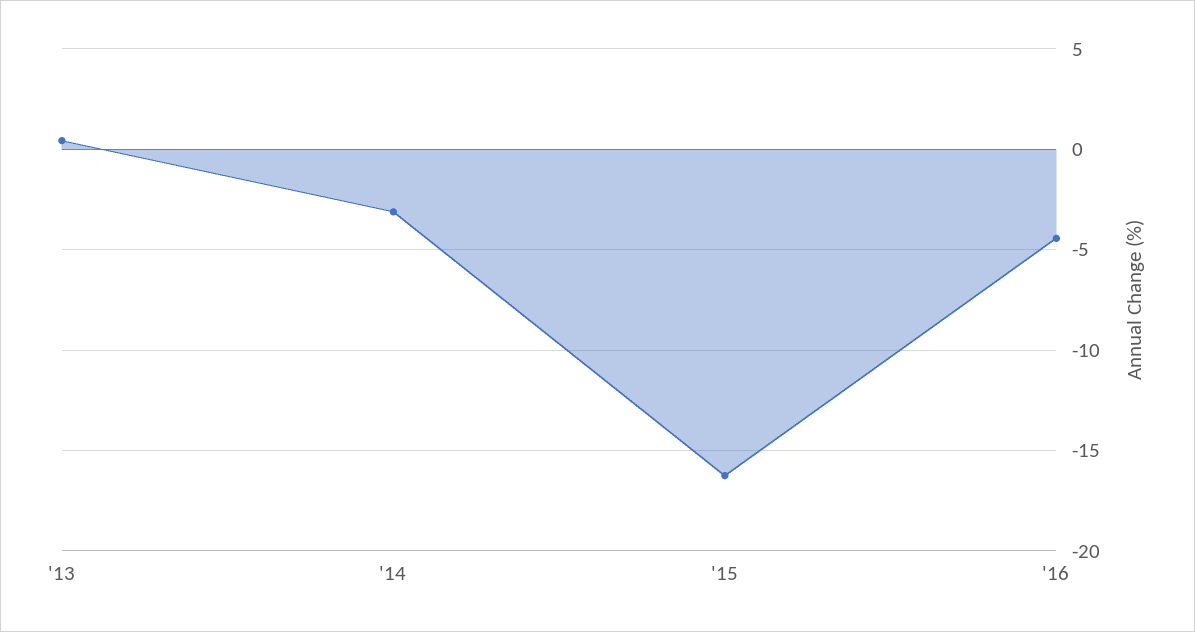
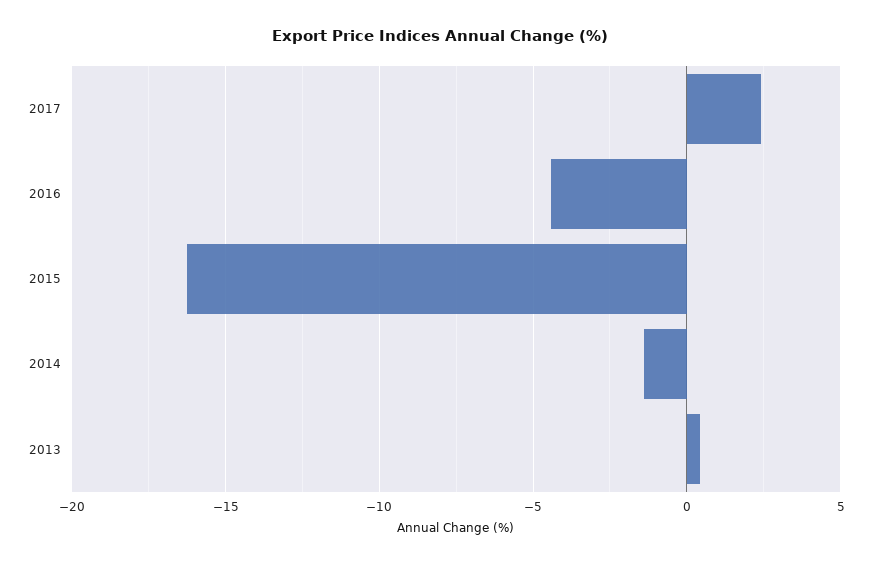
'14: -3 -> -1.5
2017: none -> 2.5

